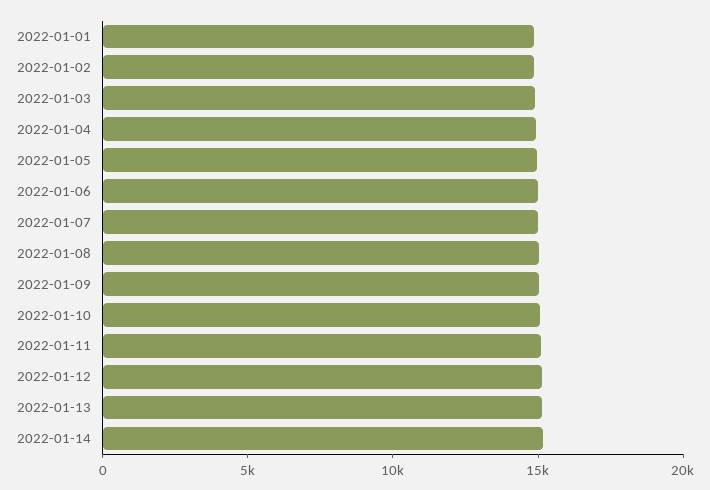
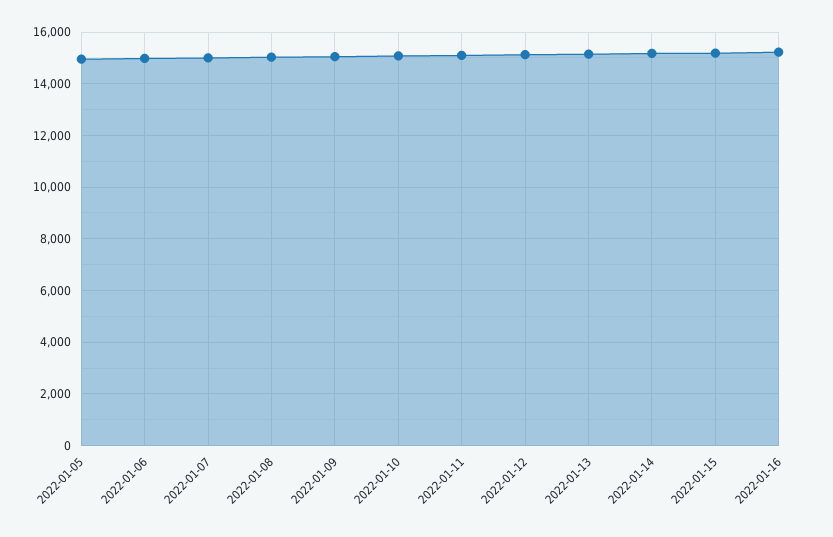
2022-01-01: 15000 -> none
2022-01-02: 15000 -> none
2022-01-03: 15000 -> none
2022-01-04: 15000 -> none
2022-01-15: none -> 15250
2022-01-16: none -> 15250

